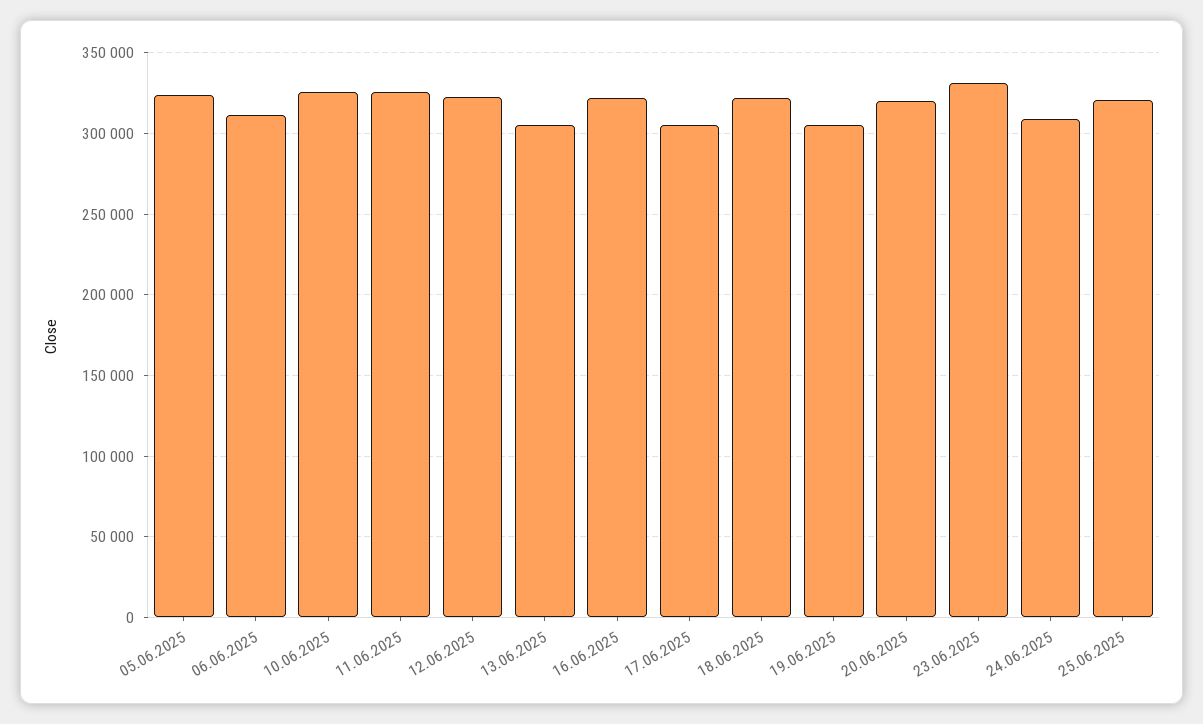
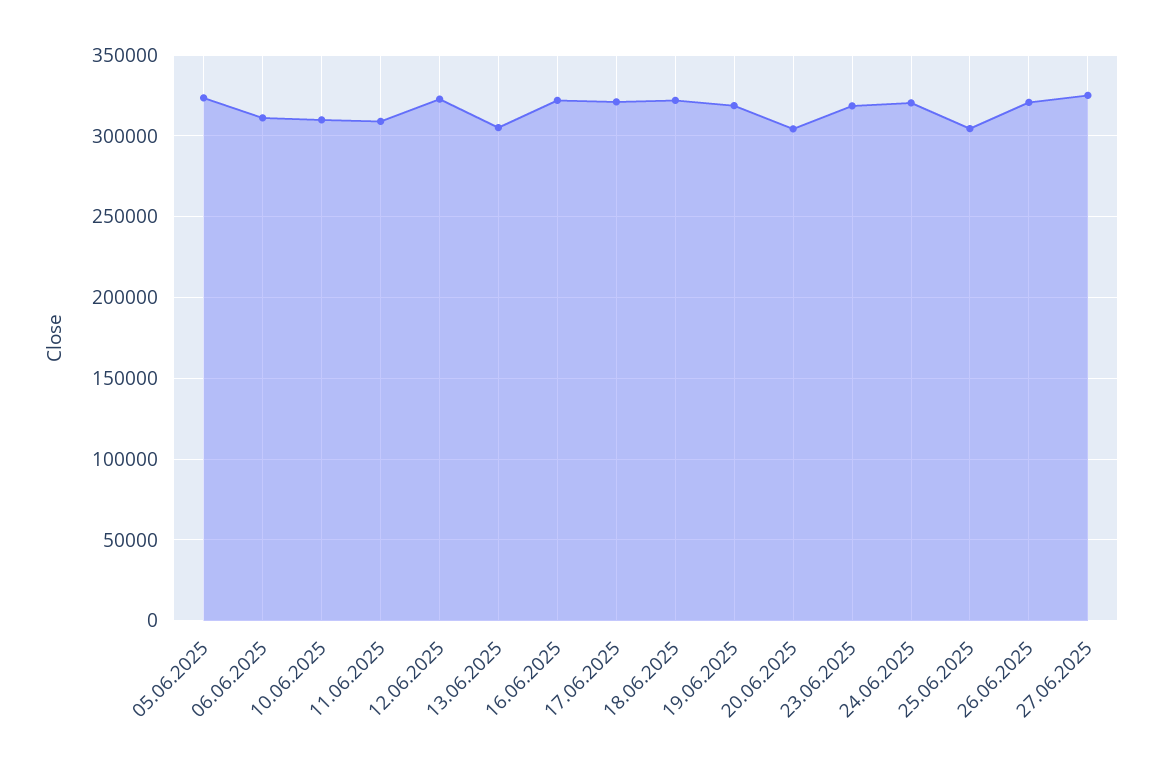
10.06.2025: 325000 -> 310000
11.06.2025: 325000 -> 310000
17.06.2025: 305000 -> 320000
19.06.2025: 305000 -> 320000
20.06.2025: 320000 -> 305000
23.06.2025: 330000 -> 320000
24.06.2025: 310000 -> 320000
25.06.2025: 320000 -> 305000
26.06.2025: none -> 320000
27.06.2025: none -> 325000

